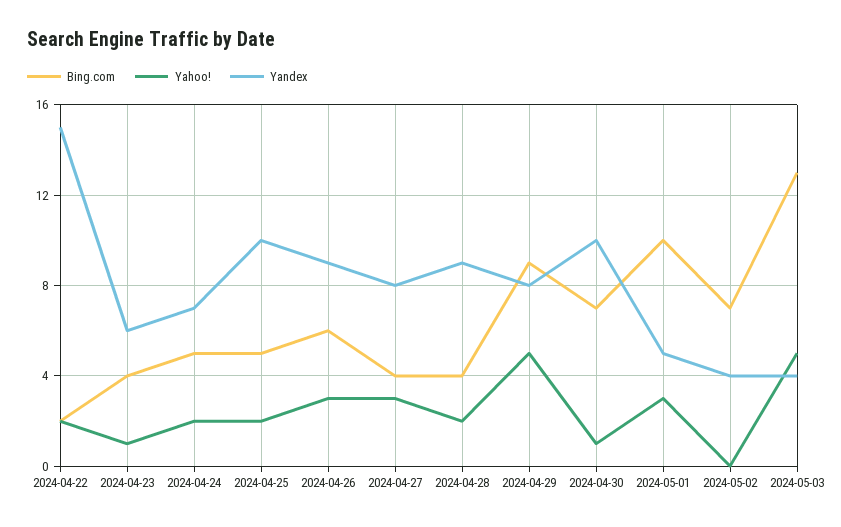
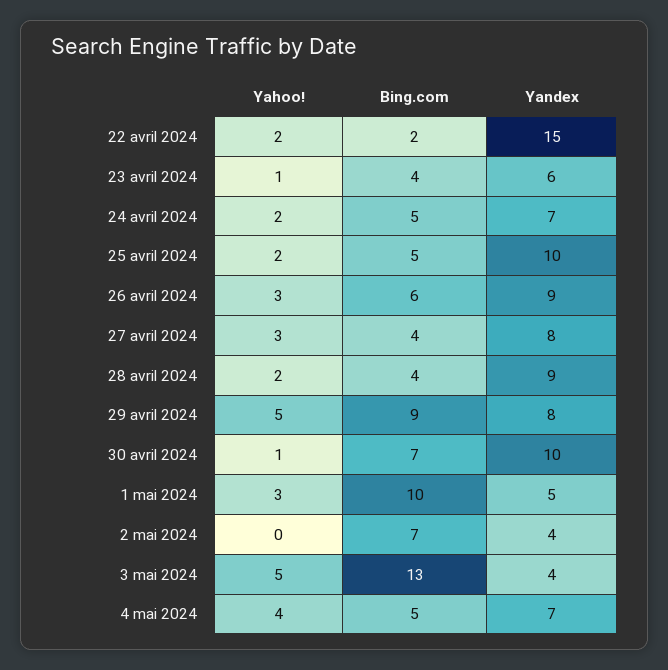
Yahoo!, 4 mai 2024: none -> 4
Bing.com, 4 mai 2024: none -> 5
Yandex, 4 mai 2024: none -> 7

